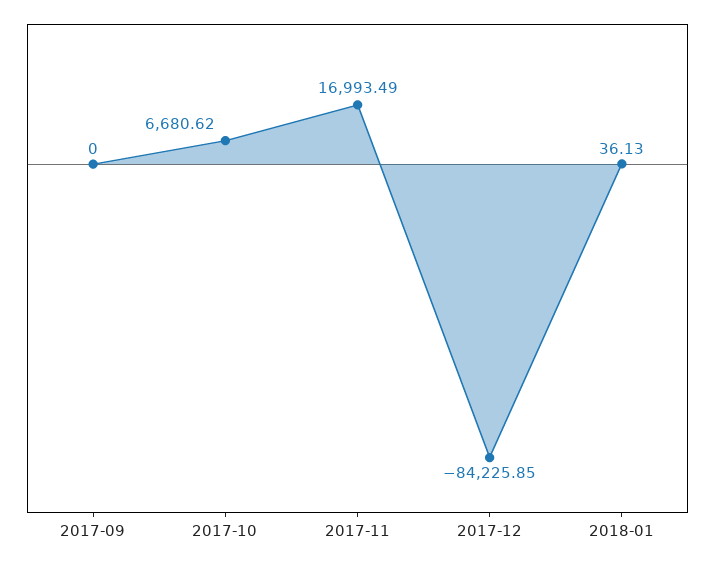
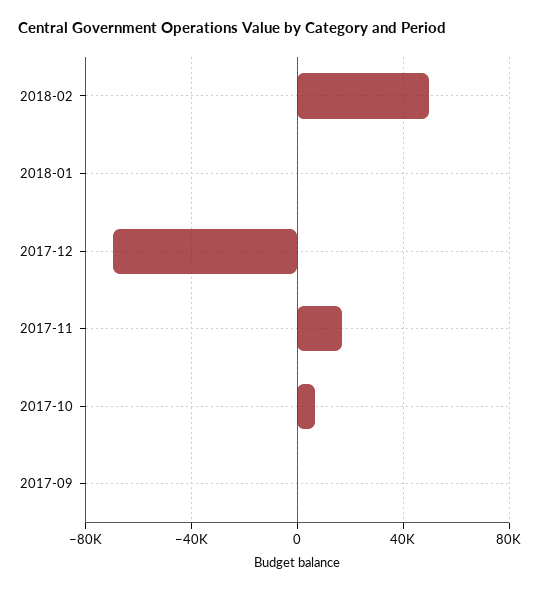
2017-12: -84225.85 -> -70000
2018-02: none -> 50000

